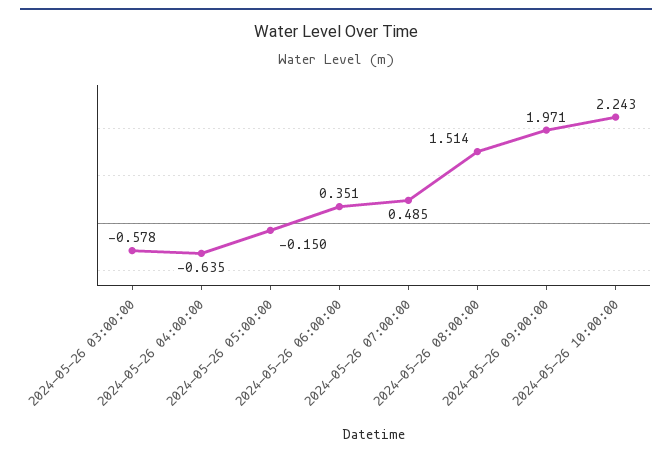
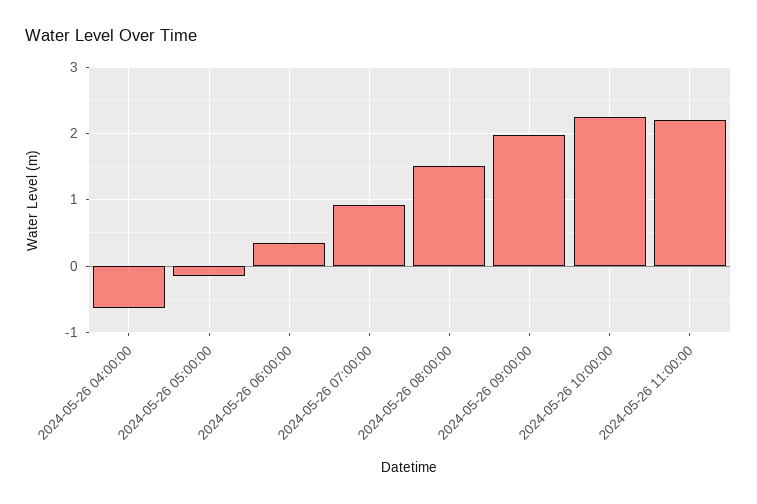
2024-05-26 03:00:00: -0.578 -> none
2024-05-26 07:00:00: 0.485 -> 0.9
2024-05-26 11:00:00: none -> 2.2

